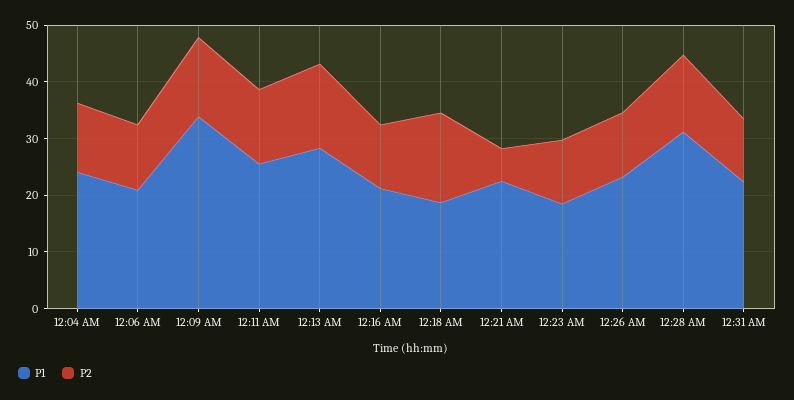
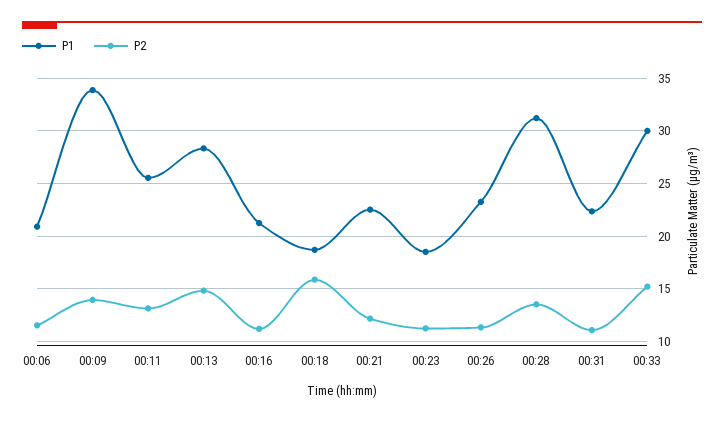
P1, 12:04 AM: 24 -> none
P2, 12:04 AM: 12 -> none
P2, 12:21 AM: 6 -> 12
P1, 00:33: none -> 30
P2, 00:33: none -> 15

